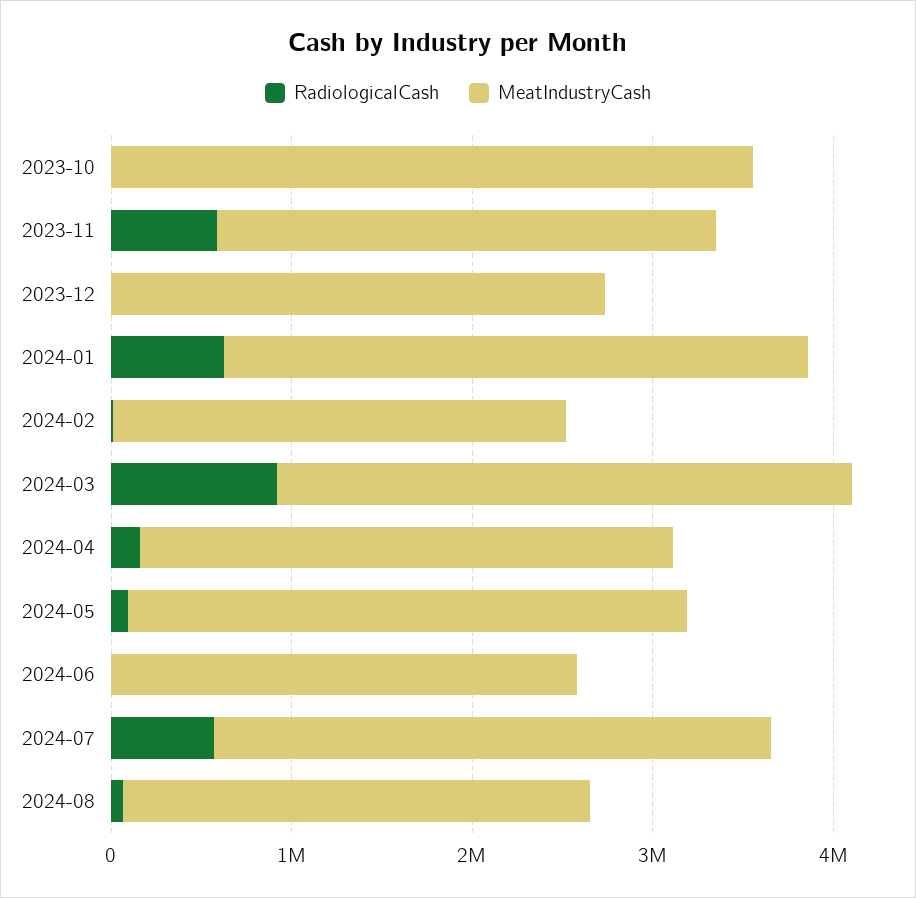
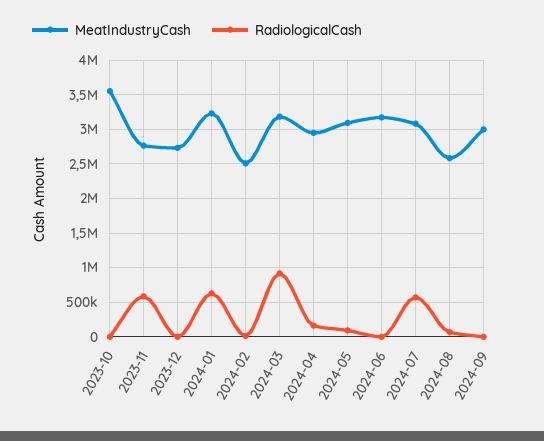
MeatIndustryCash, 2024-06: 2600000 -> 3200000
MeatIndustryCash, 2024-09: none -> 3000000
RadiologicalCash, 2024-09: none -> 0

